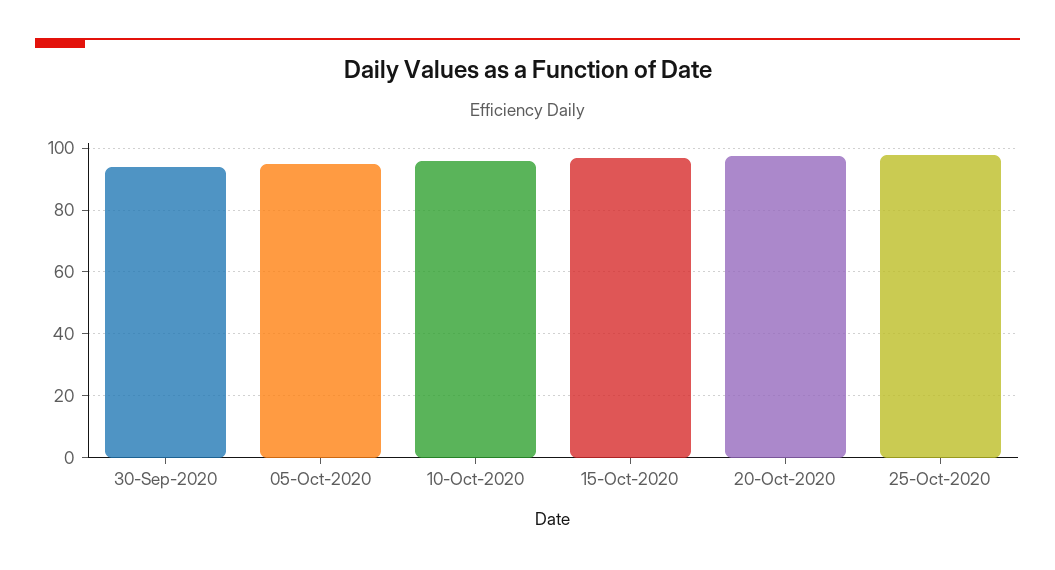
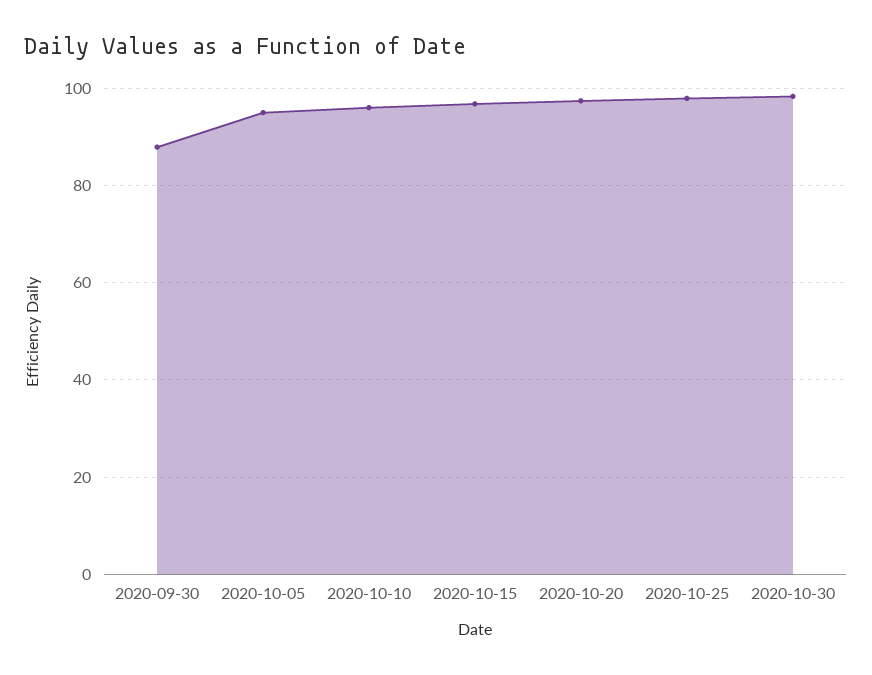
30-Sep-2020: 94 -> 88
2020-10-30: none -> 98

